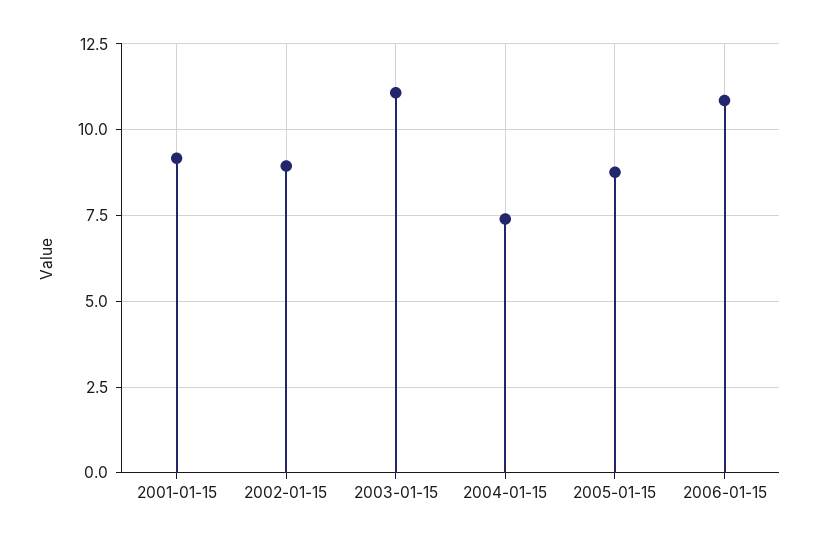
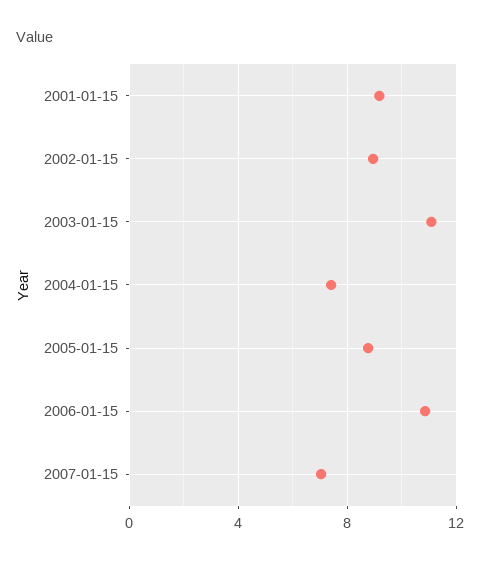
2007-01-15: none -> 7

